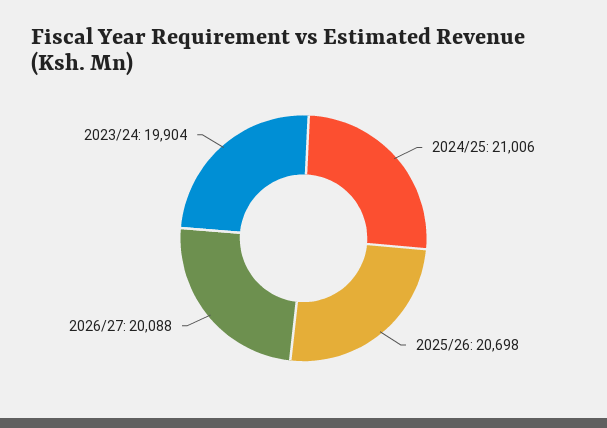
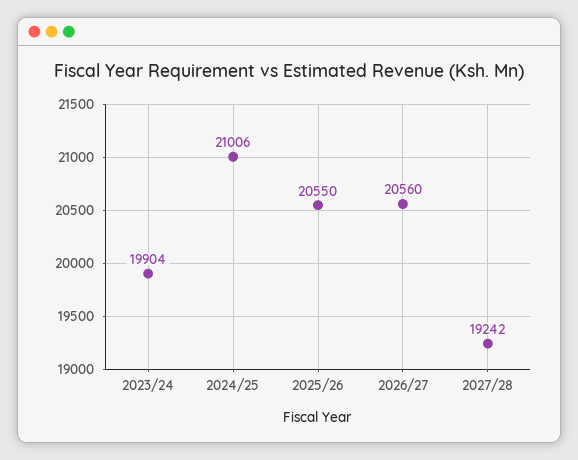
2025/26: 20698 -> 20550
2026/27: 20088 -> 20560
2027/28: none -> 19242

